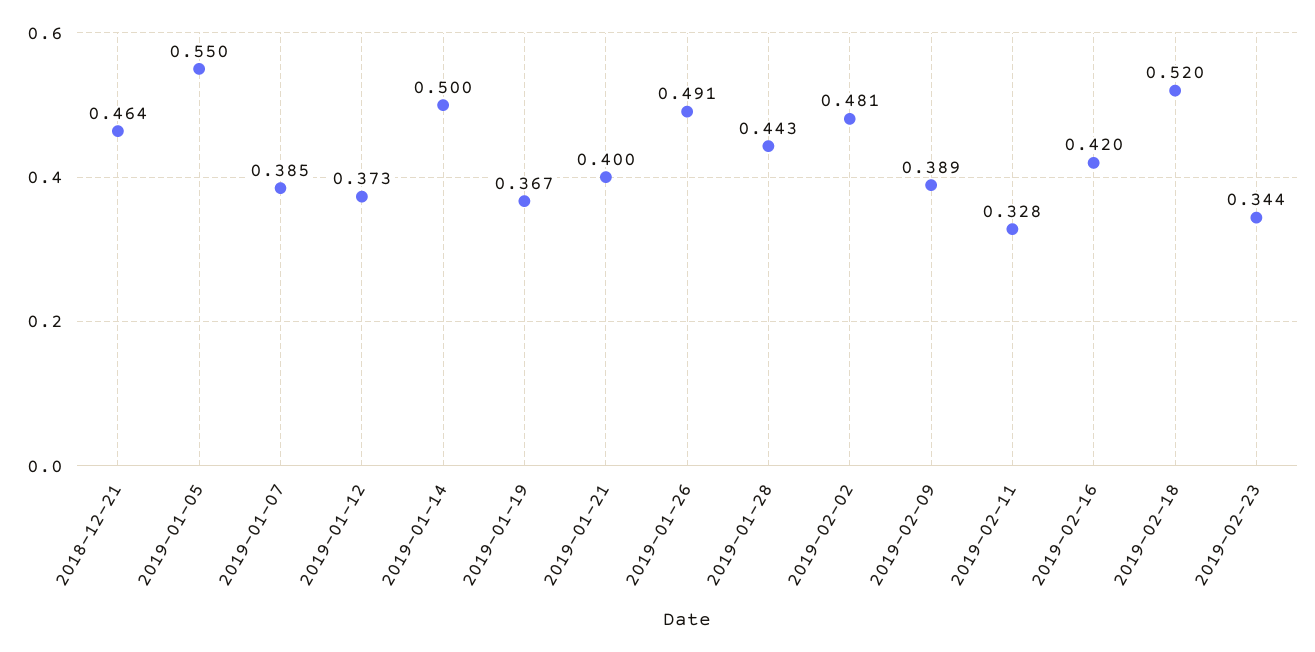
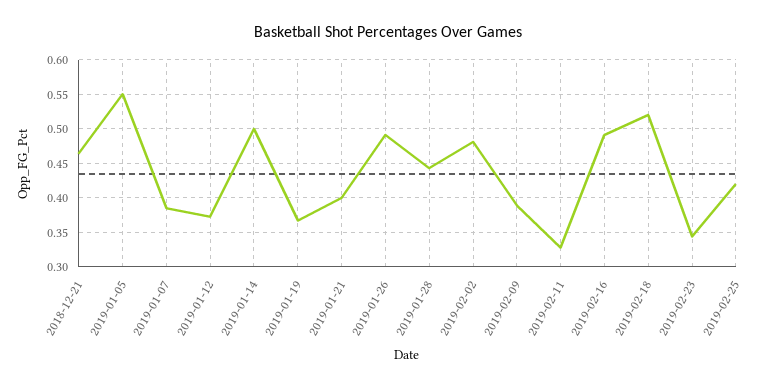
2019-02-16: 0.42 -> 0.49
2019-02-25: none -> 0.42

